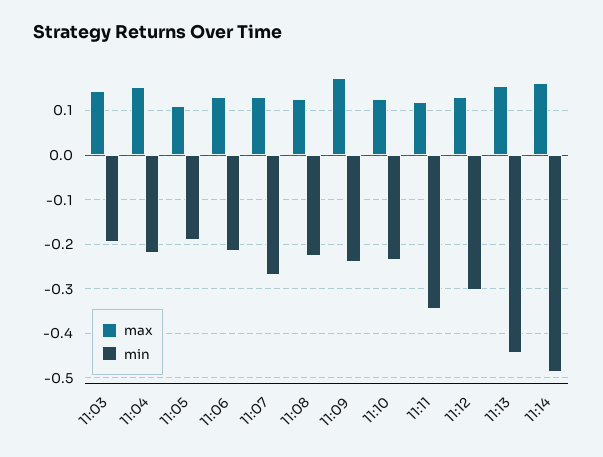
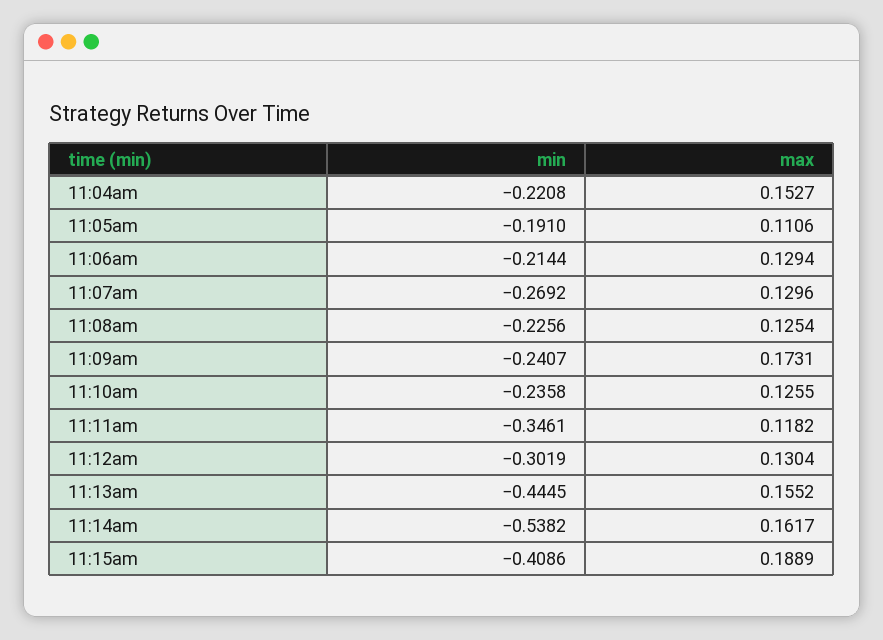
max, 11:03: 0.14 -> none
min, 11:03: -0.2 -> none
min, 11:14: -0.48 -> -0.5382
min, 11:15am: none -> -0.4086
max, 11:15am: none -> 0.1889

